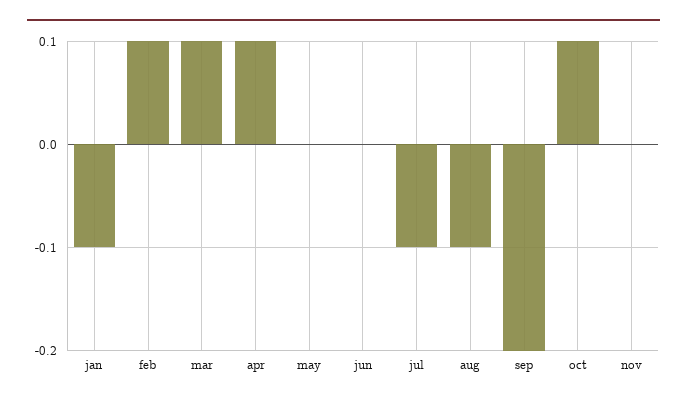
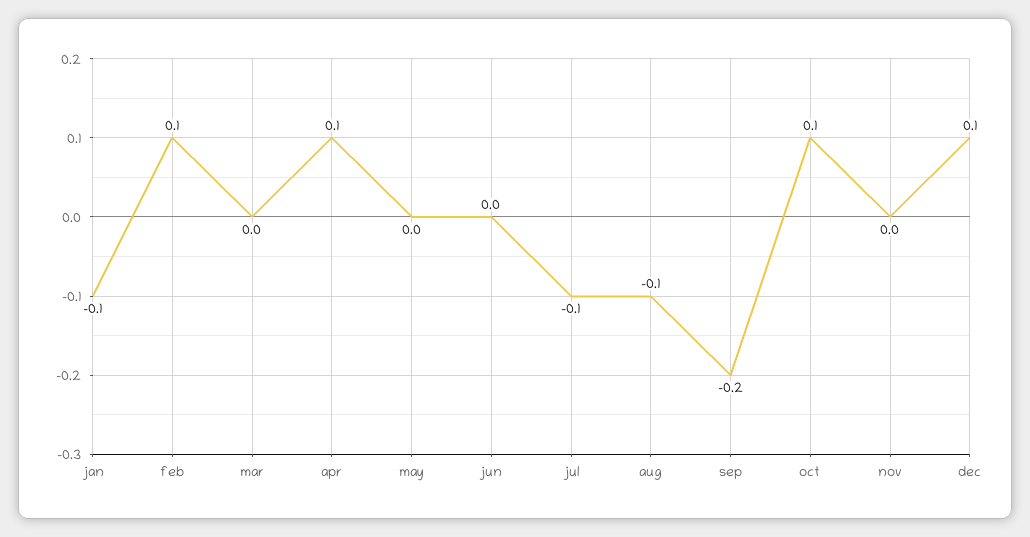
mar: 0.1 -> 0
dec: none -> 0.1

